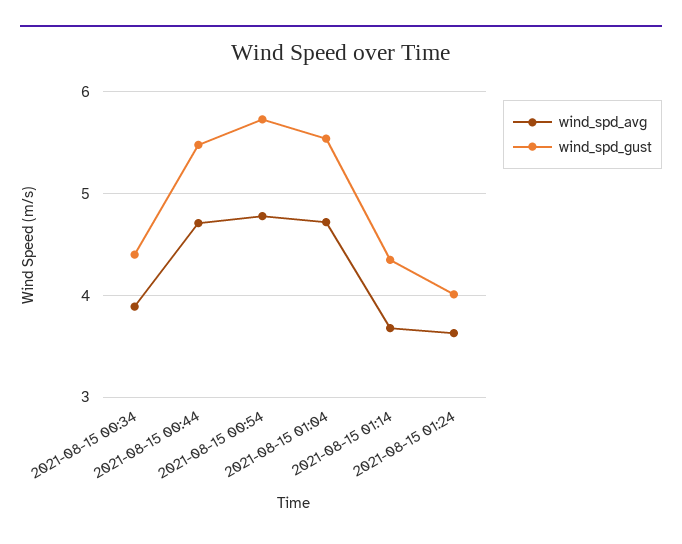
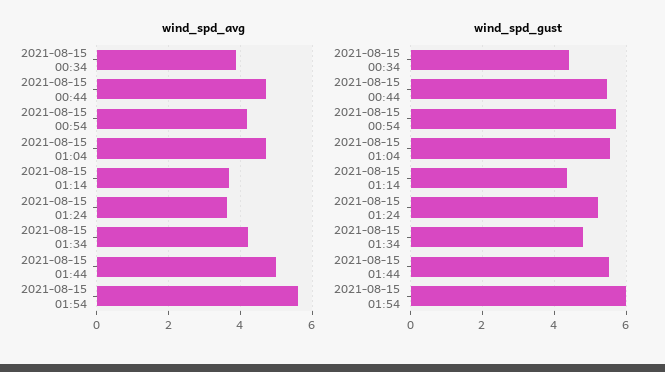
wind_spd_avg, 2021-08-15 00:54: 4.8 -> 4.2
wind_spd_gust, 2021-08-15 01:24: 4 -> 5.2
wind_spd_avg, 2021-08-15 01:34: none -> 4.2
wind_spd_avg, 2021-08-15 01:44: none -> 5
wind_spd_avg, 2021-08-15 01:54: none -> 5.6
wind_spd_gust, 2021-08-15 01:34: none -> 4.8
wind_spd_gust, 2021-08-15 01:44: none -> 5.6
wind_spd_gust, 2021-08-15 01:54: none -> 6

